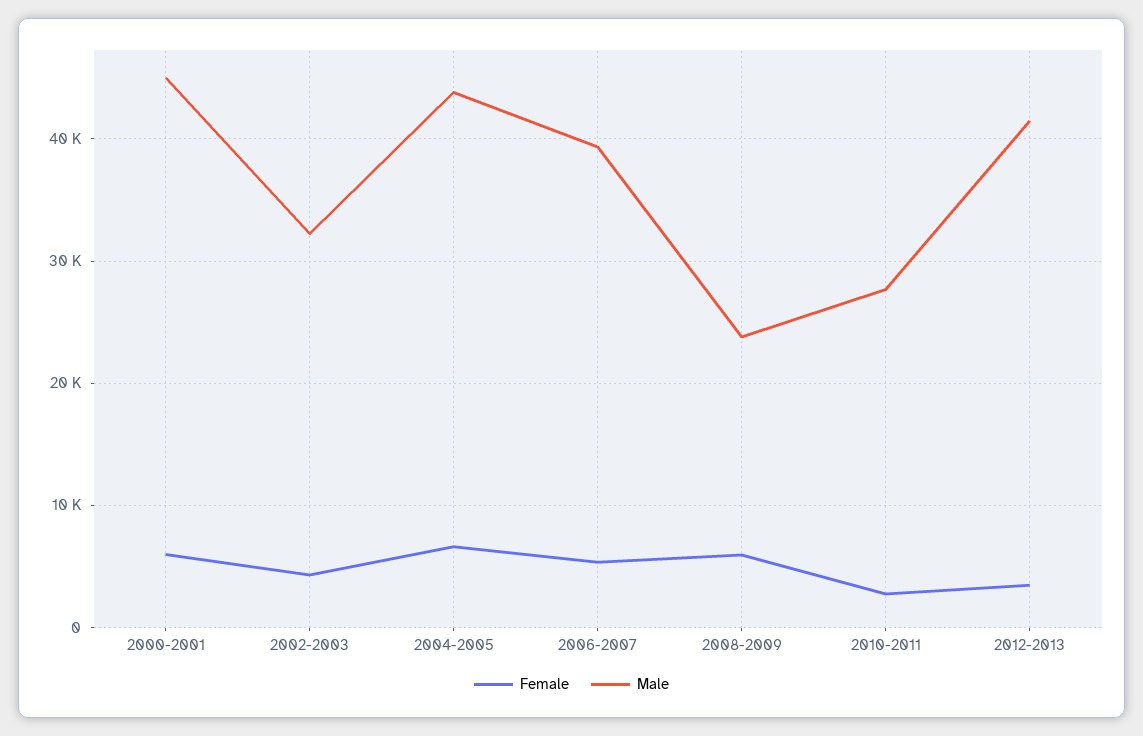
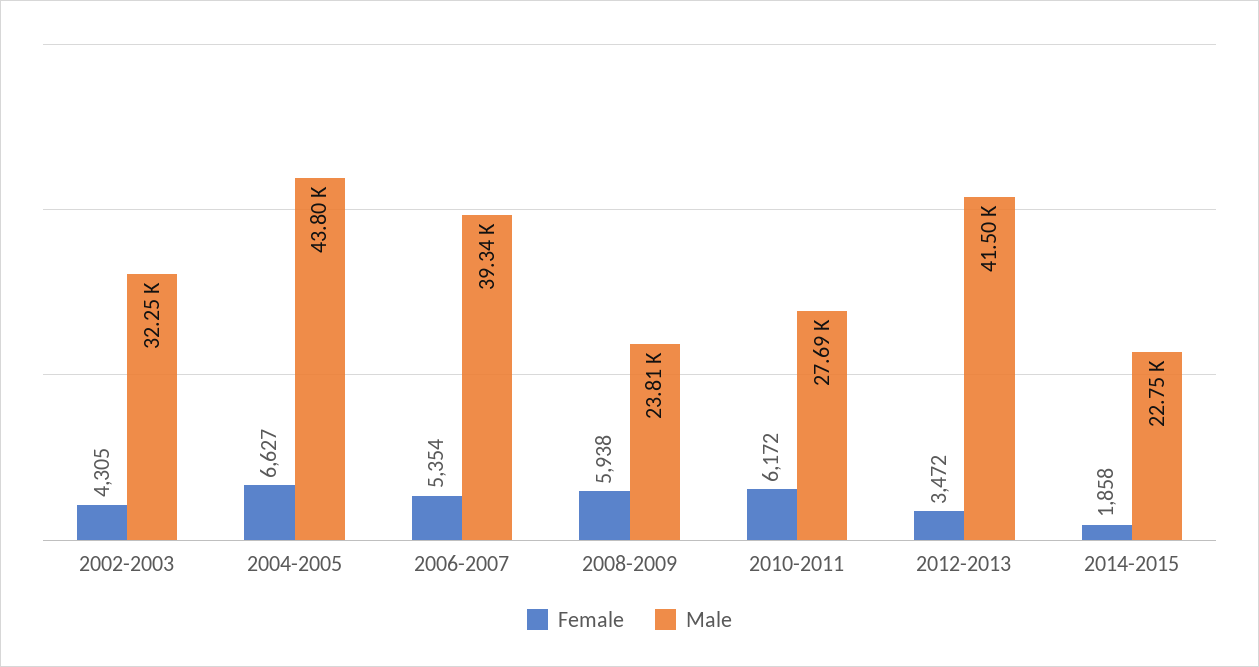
Female, 2000-2001: 6000 -> none
Male, 2000-2001: 45000 -> none
Female, 2010-2011: 3000 -> 6172
Female, 2014-2015: none -> 1858
Male, 2014-2015: none -> 22750

